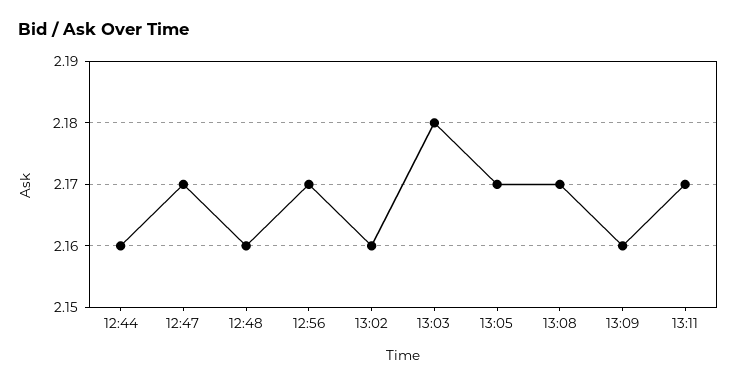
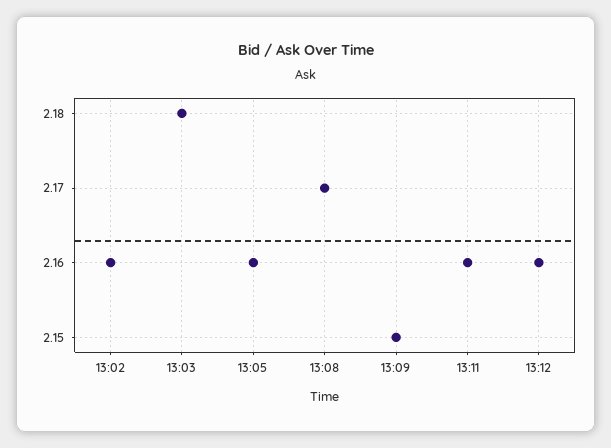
12:44: 2.16 -> none
12:47: 2.17 -> none
12:48: 2.16 -> none
12:56: 2.17 -> none
13:05: 2.17 -> 2.16
13:09: 2.16 -> 2.15
13:11: 2.17 -> 2.16
13:12: none -> 2.16

